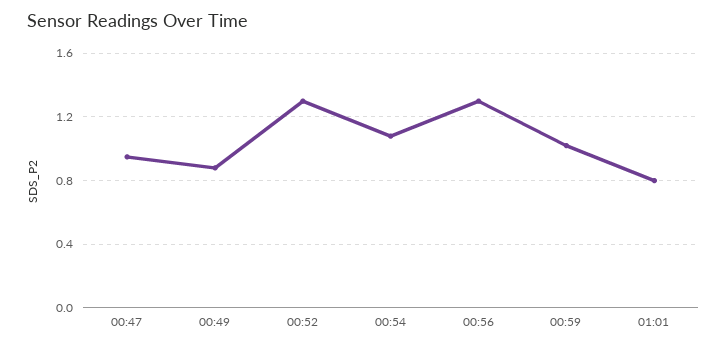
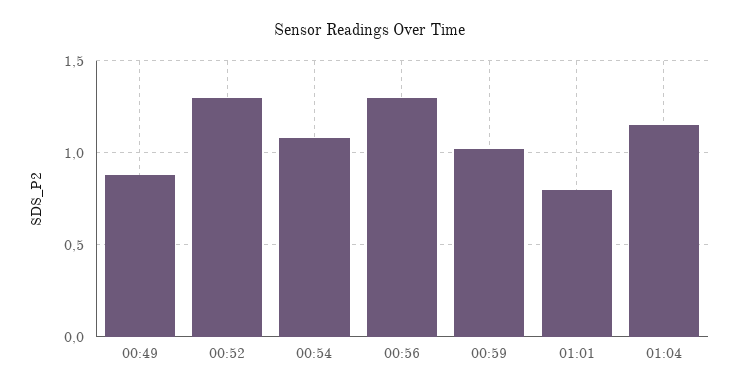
00:47: 0.95 -> none
01:04: none -> 1.15

